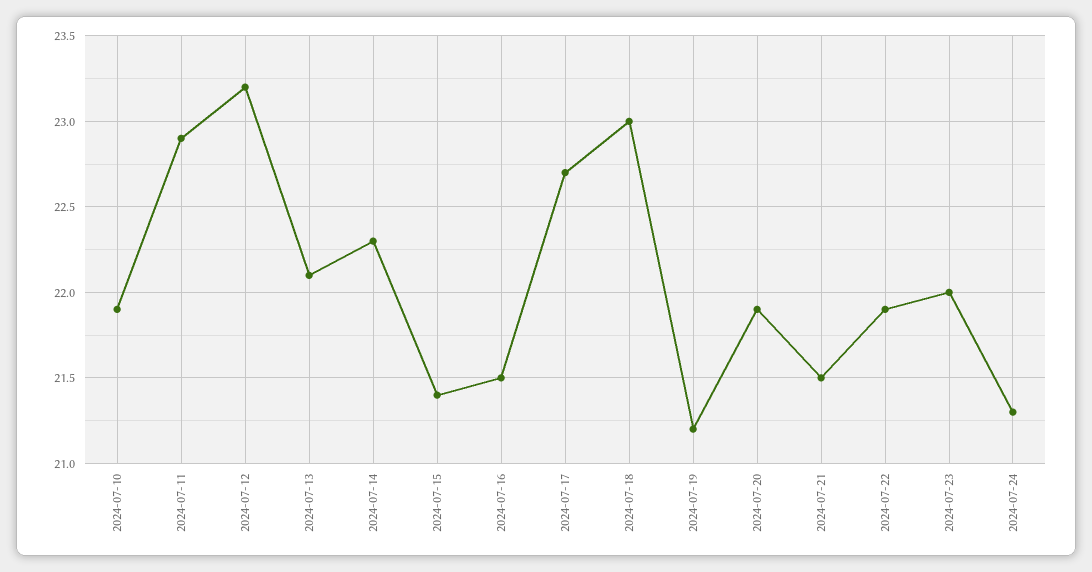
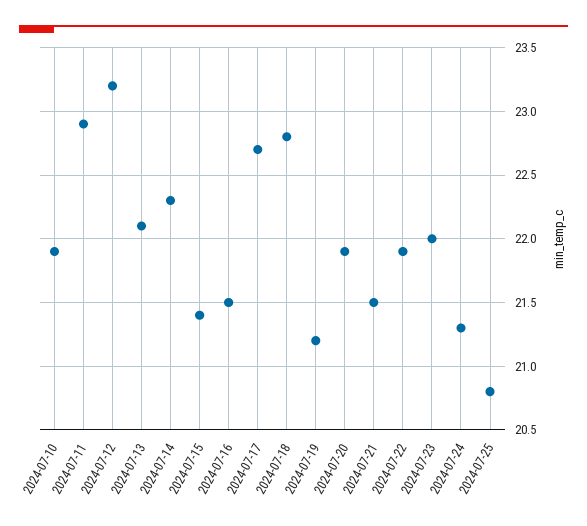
2024-07-18: 23 -> 22.8
2024-07-25: none -> 20.8

